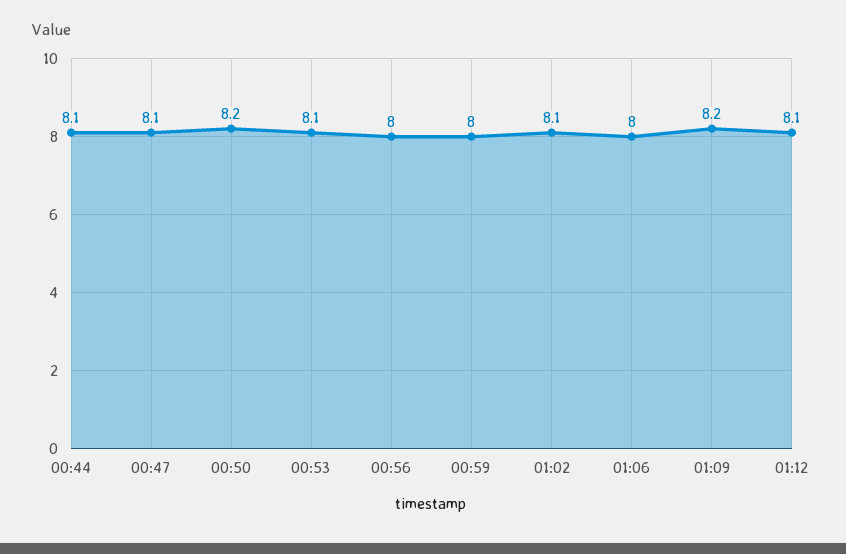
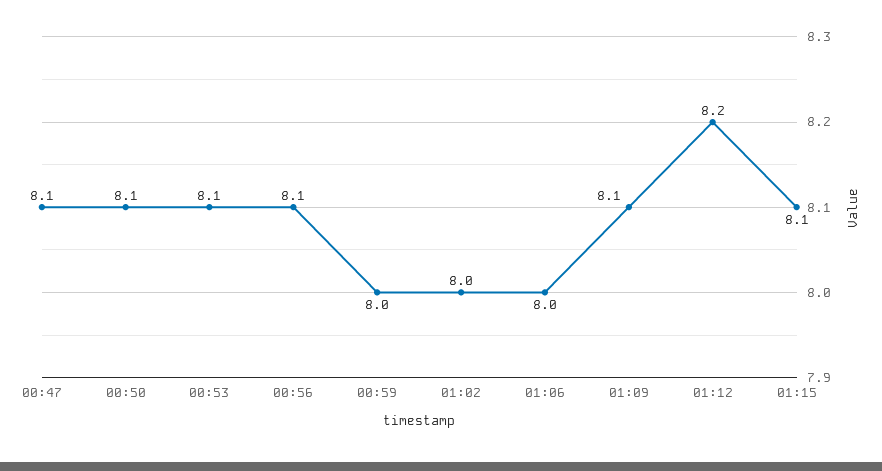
00:44: 8.1 -> none
00:50: 8.2 -> 8.1
00:56: 8 -> 8.1
01:02: 8.1 -> 8
01:09: 8.2 -> 8.1
01:12: 8.1 -> 8.2
01:15: none -> 8.1

